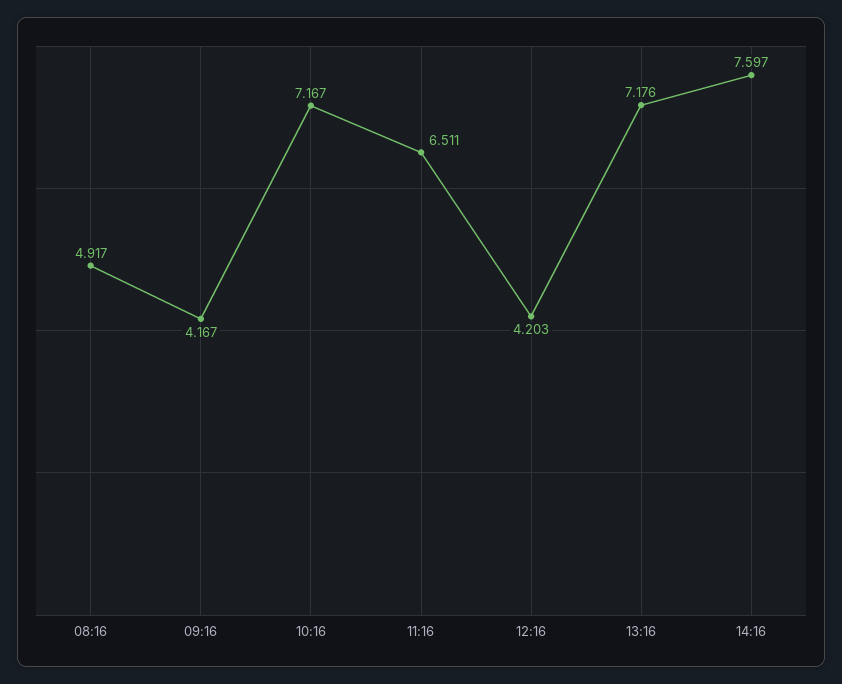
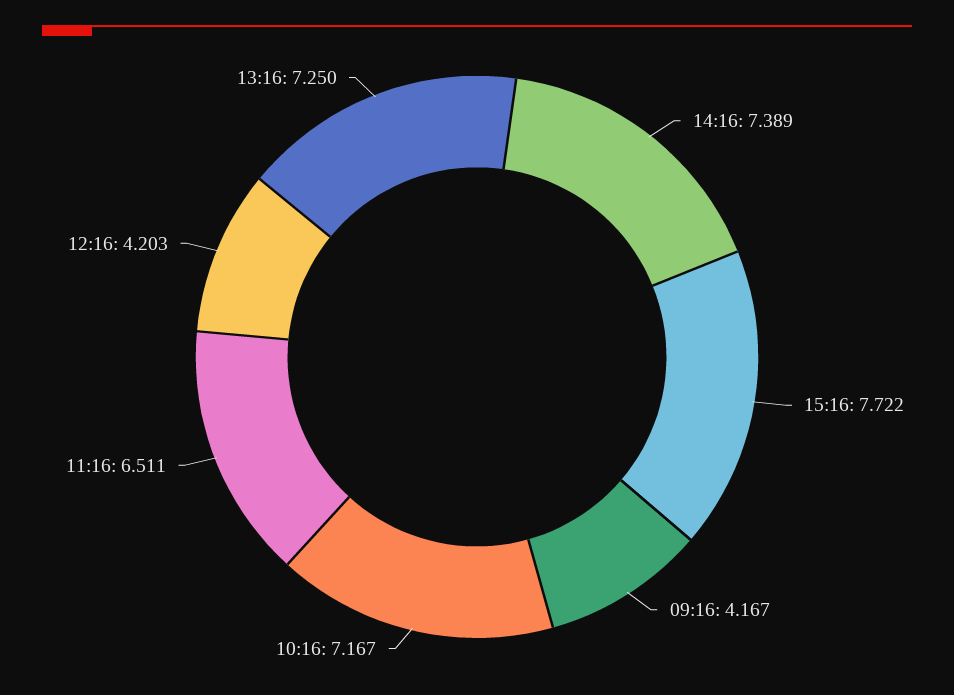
08:16: 4.917 -> none
13:16: 7.176 -> 7.25
14:16: 7.597 -> 7.389
15:16: none -> 7.722

